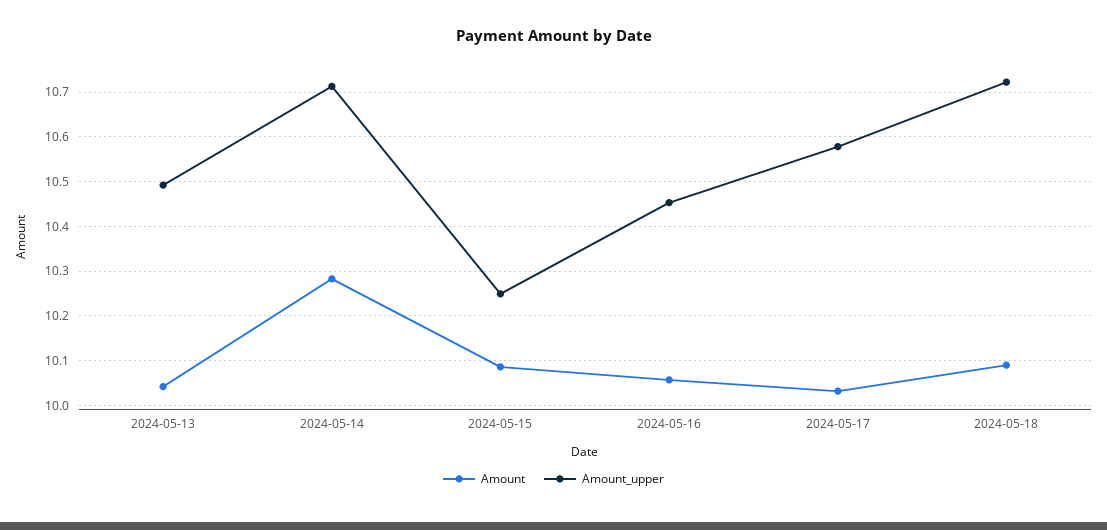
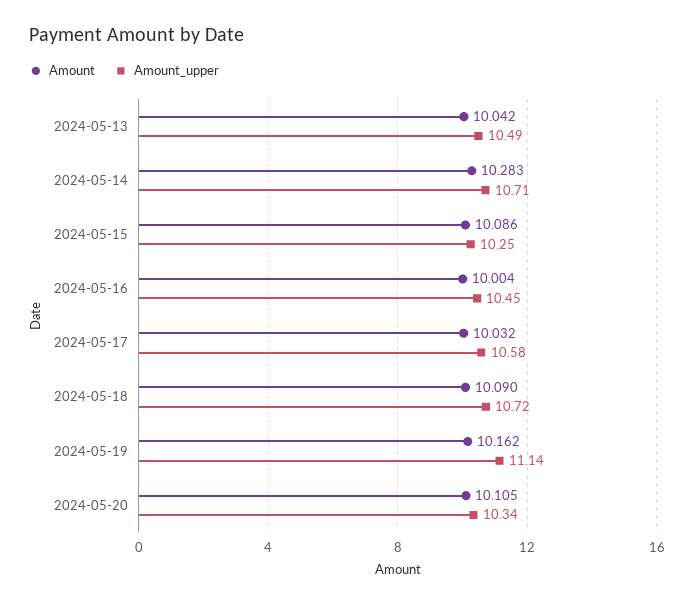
Amount, 2024-05-16: 10.06 -> 10.004
Amount, 2024-05-19: none -> 10.162
Amount_upper, 2024-05-19: none -> 11.14
Amount, 2024-05-20: none -> 10.105
Amount_upper, 2024-05-20: none -> 10.34

